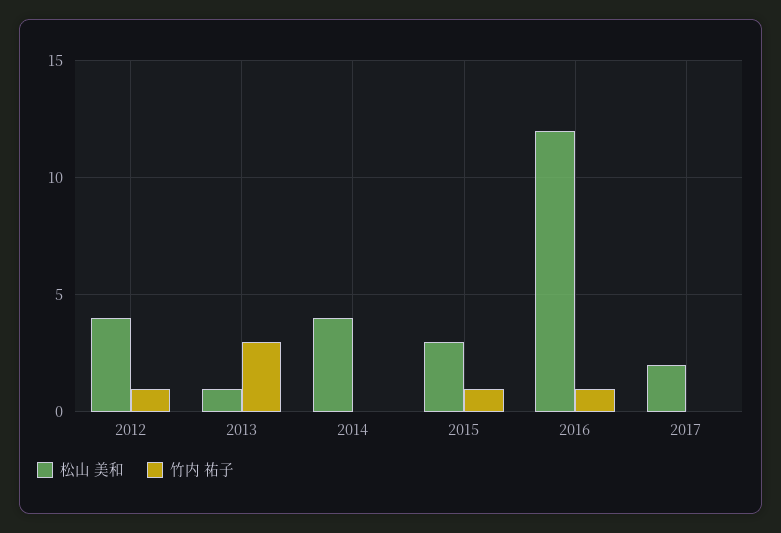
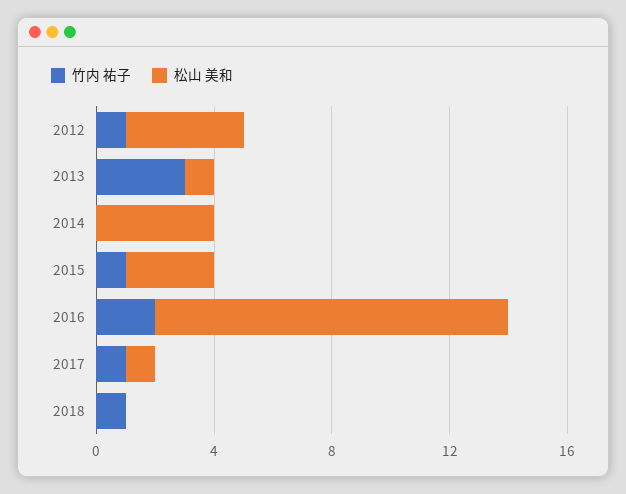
竹内 祐子, 2016: 1 -> 2
松山 美和, 2017: 2 -> 1
竹内 祐子, 2017: 0 -> 1
竹内 祐子, 2018: none -> 1
松山 美和, 2018: none -> 0

